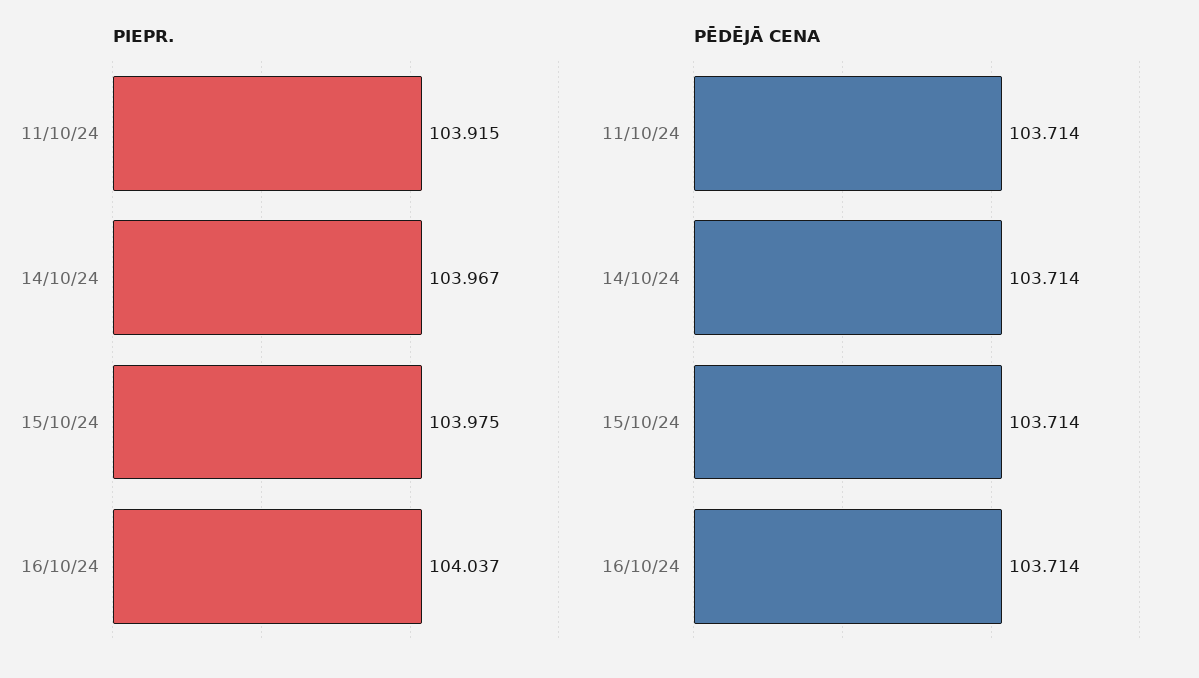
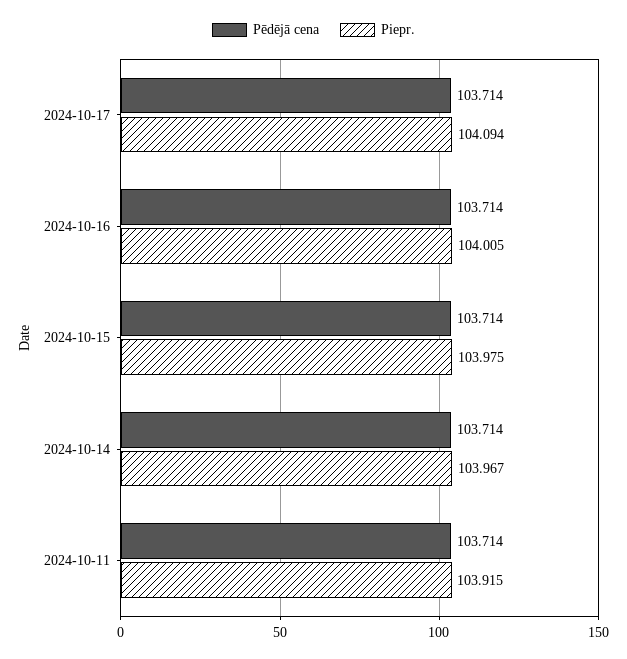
PIEPR., 16/10/24: 104.037 -> 104.005
PĒDĒJĀ CENA, 2024-10-17: none -> 103.714
PIEPR., 2024-10-17: none -> 104.094

